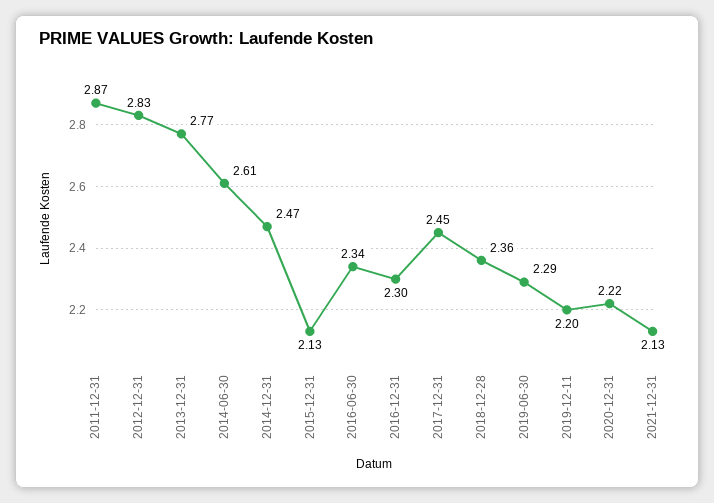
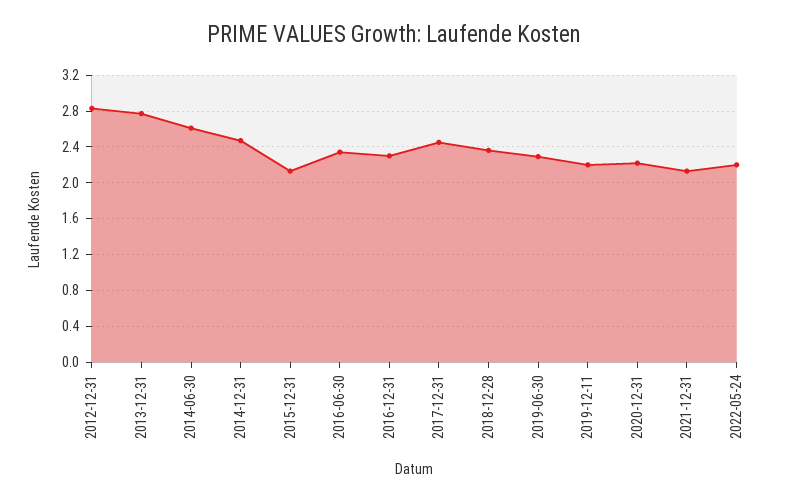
2011-12-31: 2.87 -> none
2022-05-24: none -> 2.2

